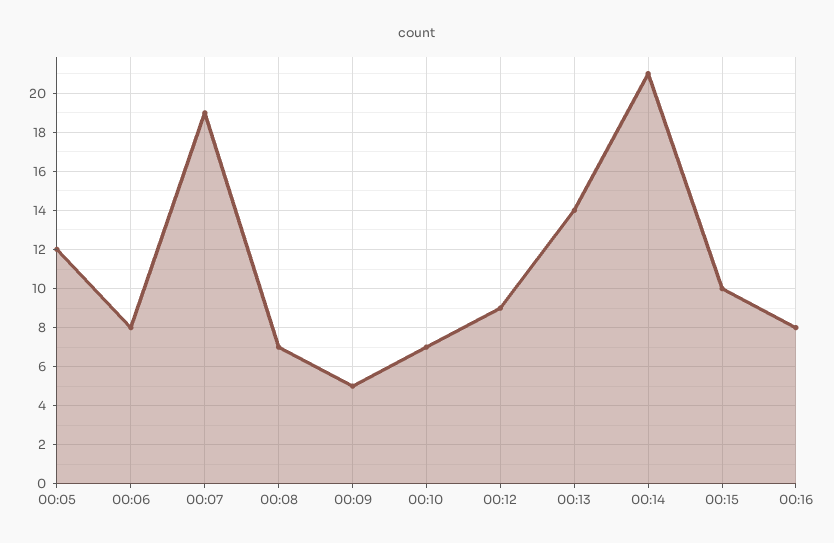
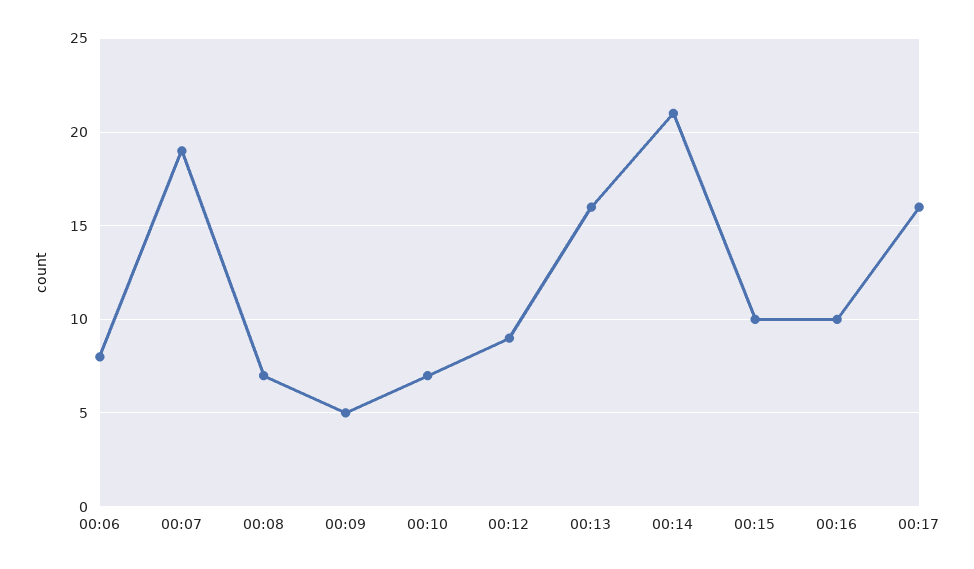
00:05: 12 -> none
00:13: 14 -> 16
00:16: 8 -> 10
00:17: none -> 16

